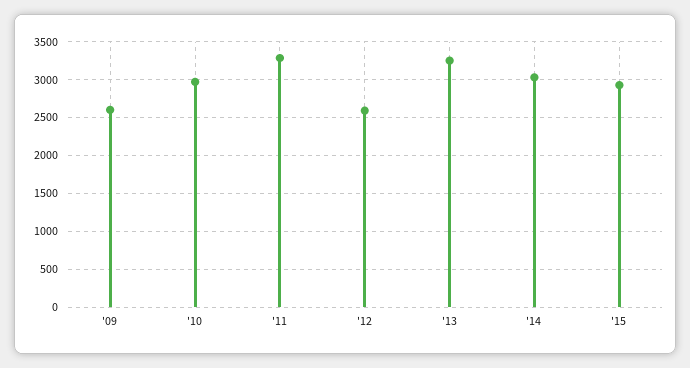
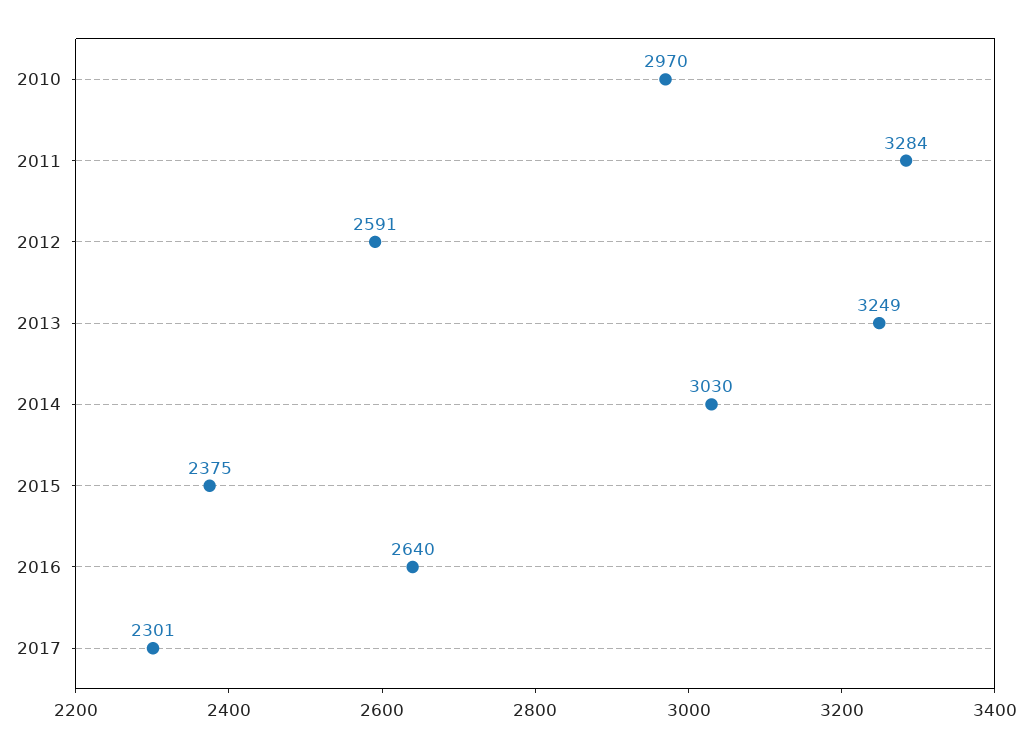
'09: 2600 -> none
'15: 2900 -> 2375
2016: none -> 2640
2017: none -> 2301

